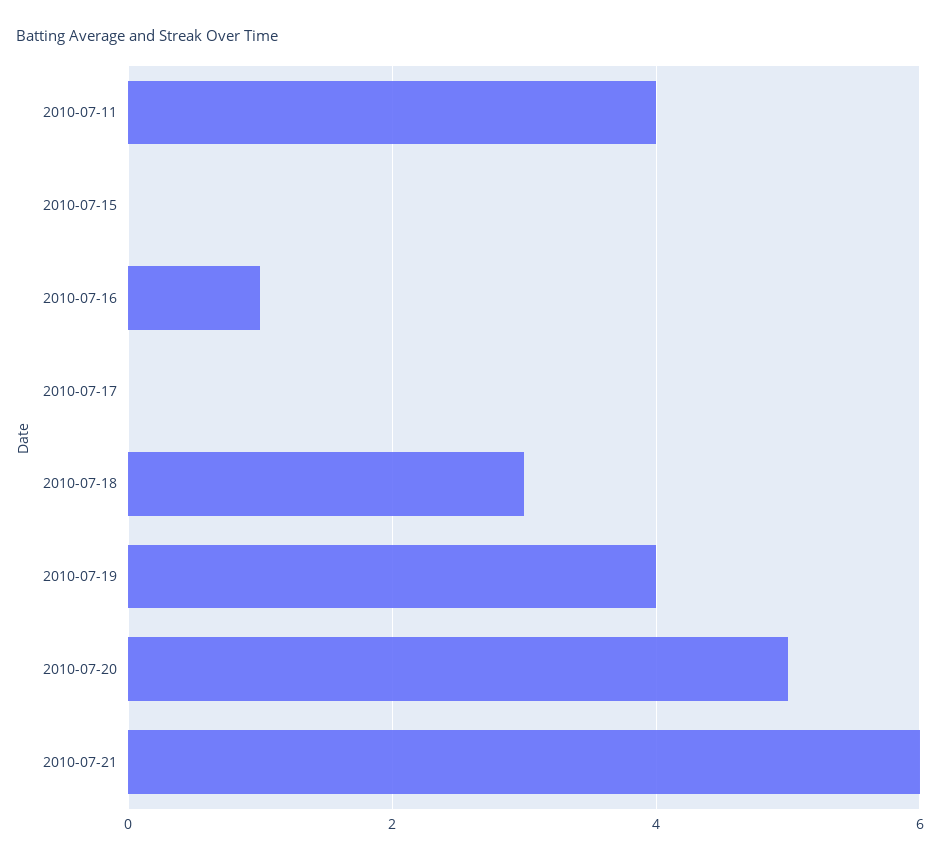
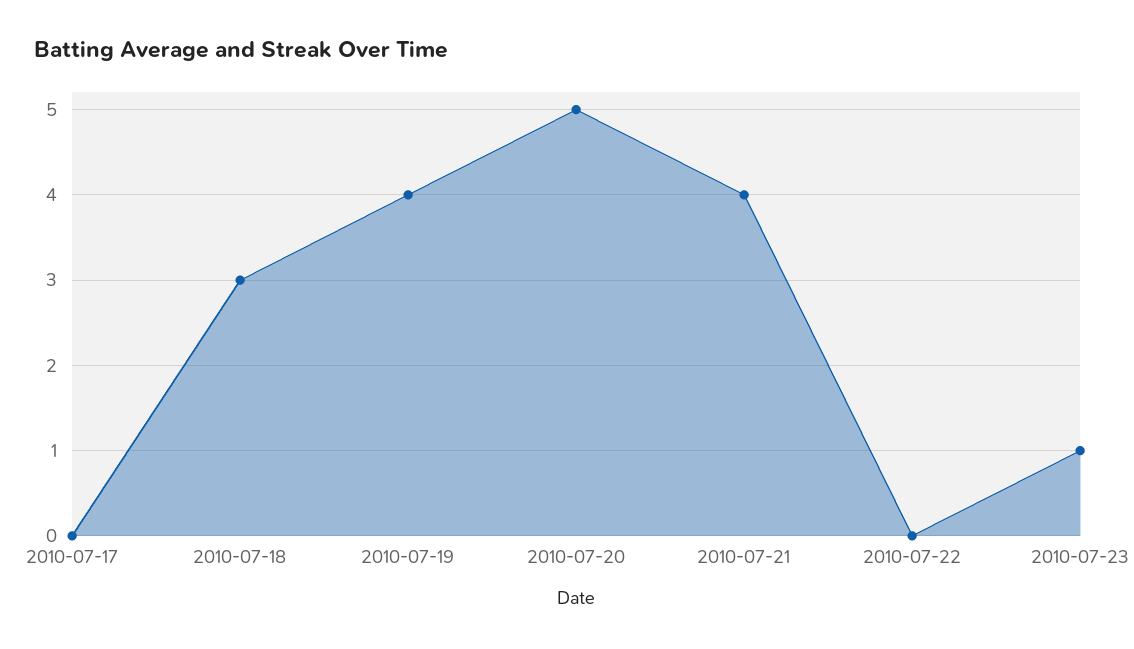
2010-07-11: 4 -> none
2010-07-15: 0 -> none
2010-07-16: 1 -> none
2010-07-21: 6 -> 4
2010-07-22: none -> 0
2010-07-23: none -> 1

